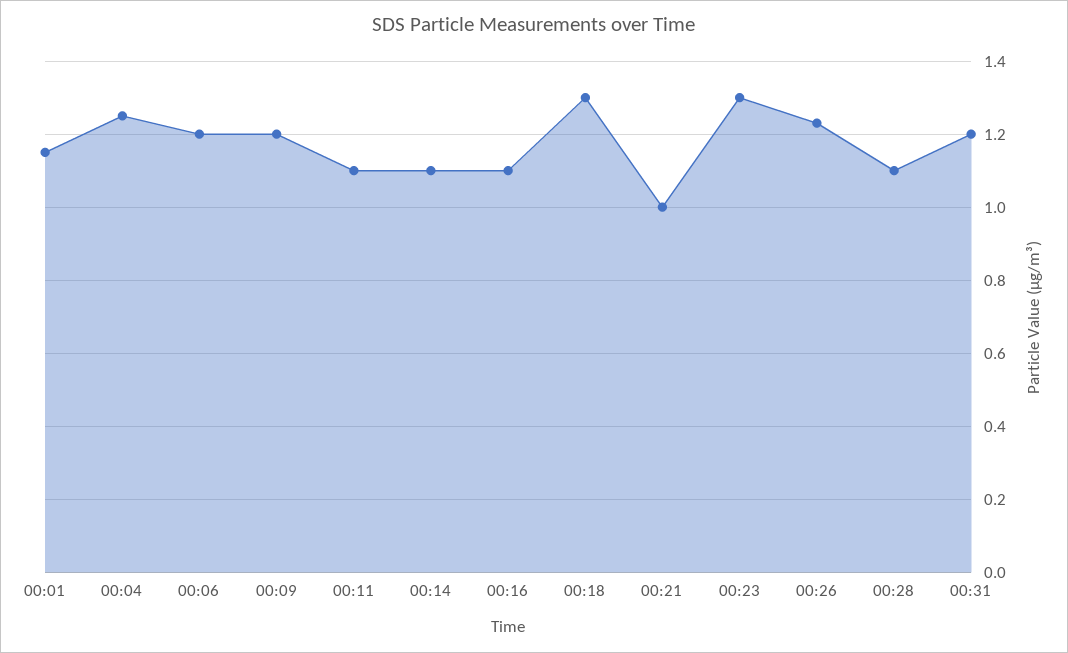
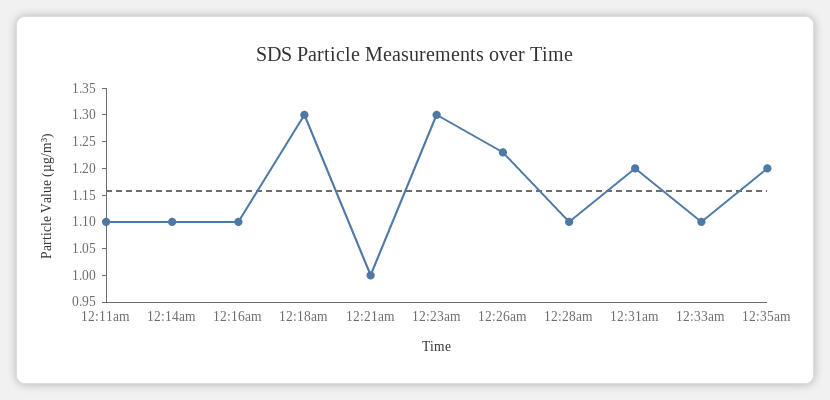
00:01: 1.15 -> none
00:04: 1.25 -> none
00:06: 1.2 -> none
00:09: 1.2 -> none
12:33am: none -> 1.1
12:35am: none -> 1.2

